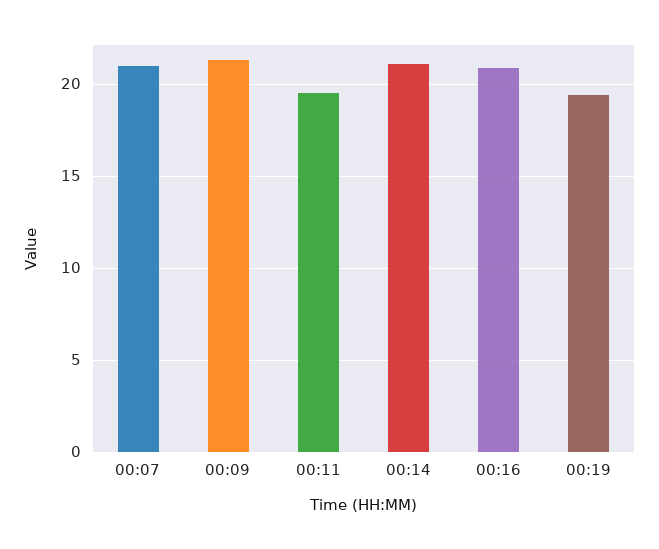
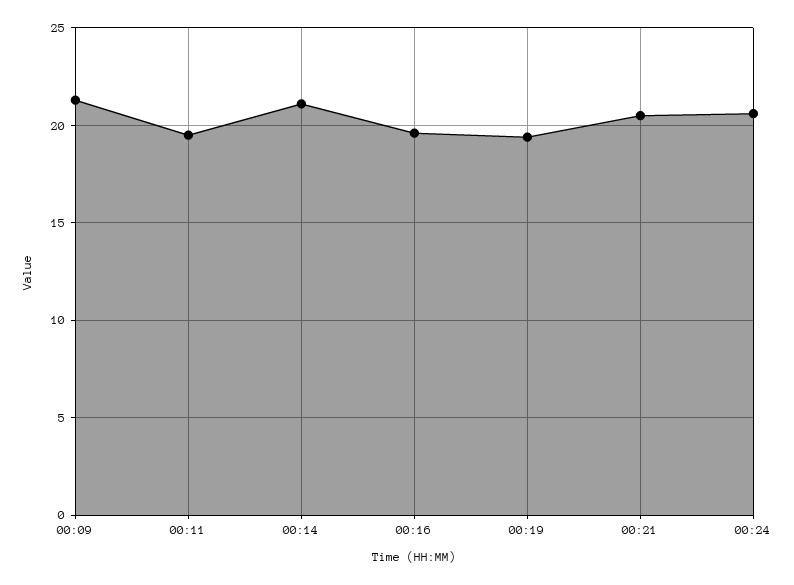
00:07: 21 -> none
00:16: 21 -> 19.5
00:21: none -> 20.5
00:24: none -> 20.5

